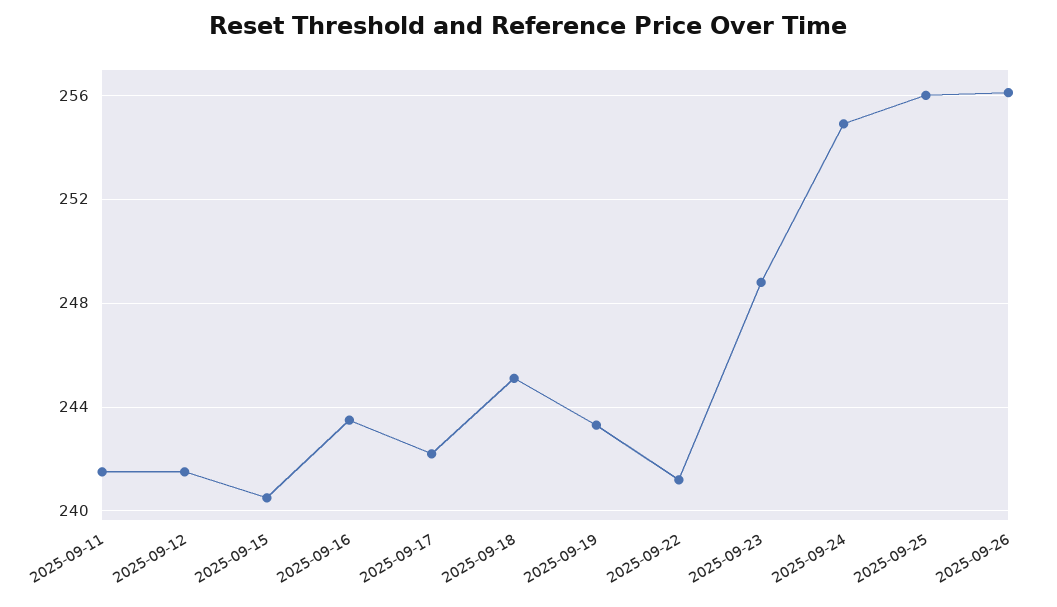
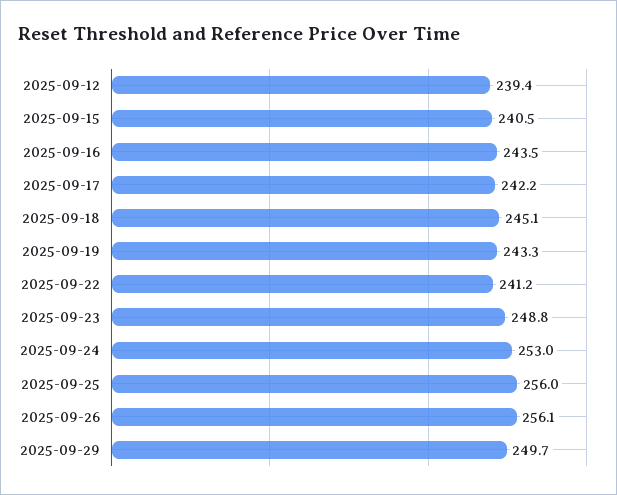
2025-09-11: 241.5 -> none
2025-09-12: 241.5 -> 239.4
2025-09-24: 255 -> 253
2025-09-29: none -> 249.7

